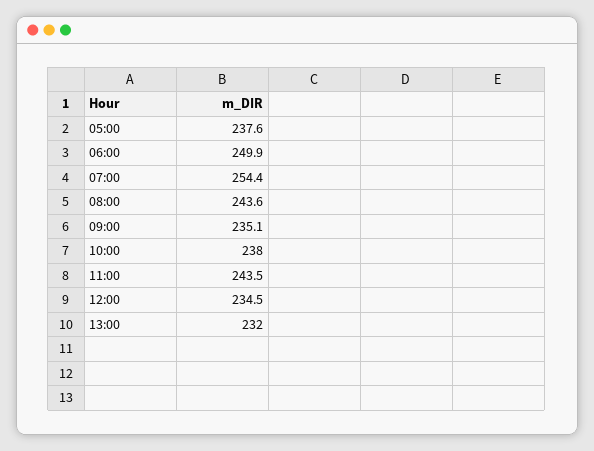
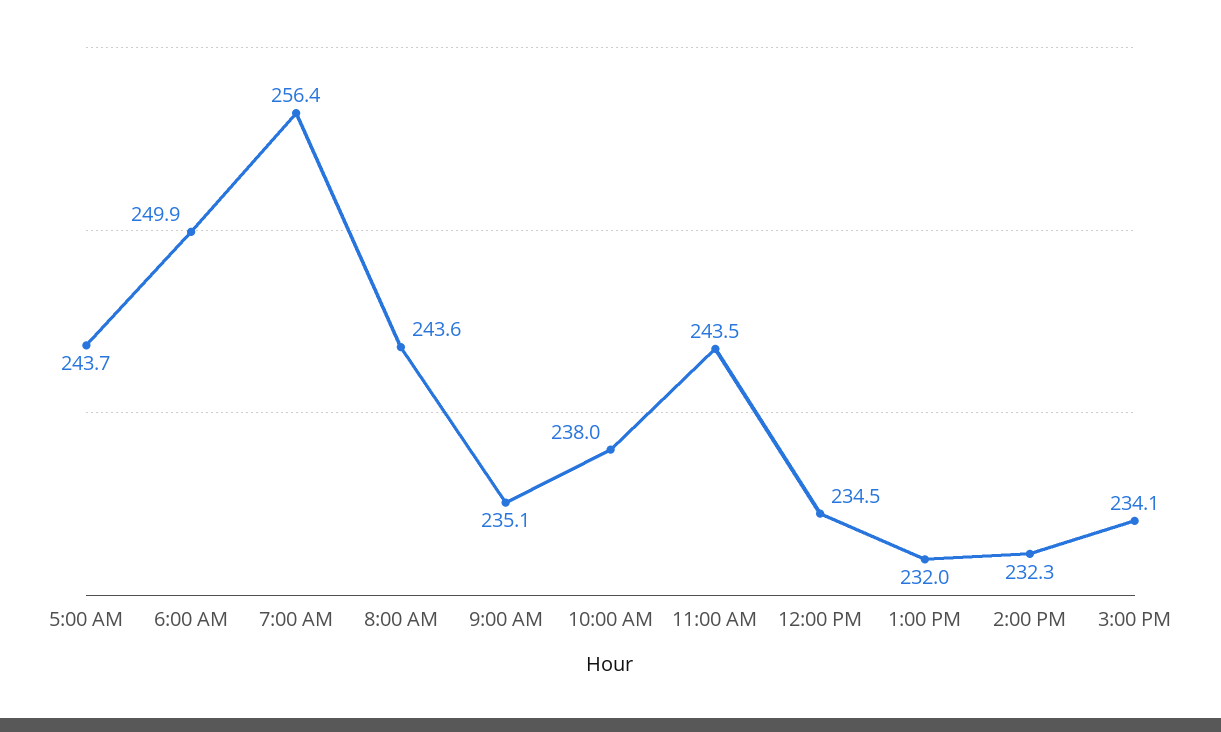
05:00: 237.6 -> 243.7
07:00: 254.4 -> 256.4
2:00 PM: none -> 232.3
3:00 PM: none -> 234.1

